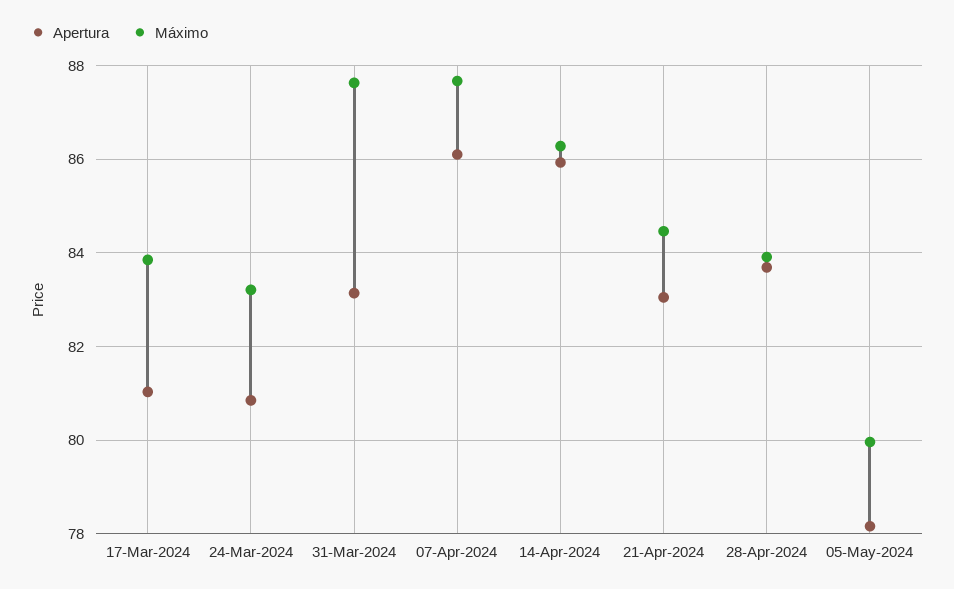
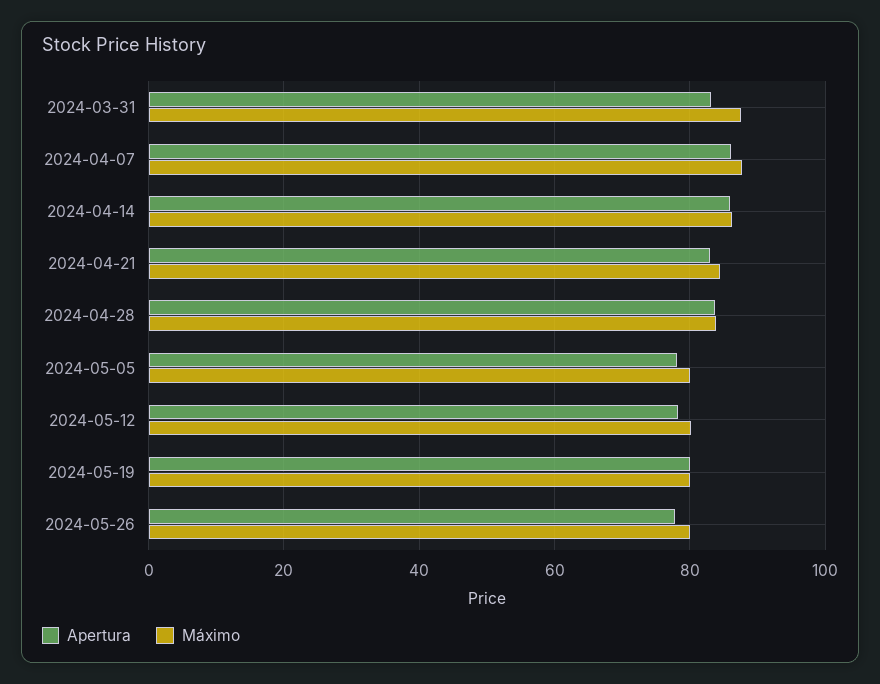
Apertura, 17-Mar-2024: 81 -> none
Máximo, 17-Mar-2024: 83.8 -> none
Apertura, 24-Mar-2024: 80.8 -> none
Máximo, 24-Mar-2024: 83.2 -> none
Apertura, 2024-05-12: none -> 78
Máximo, 2024-05-12: none -> 80
Apertura, 2024-05-19: none -> 80
Máximo, 2024-05-19: none -> 80
Apertura, 2024-05-26: none -> 78
Máximo, 2024-05-26: none -> 80

